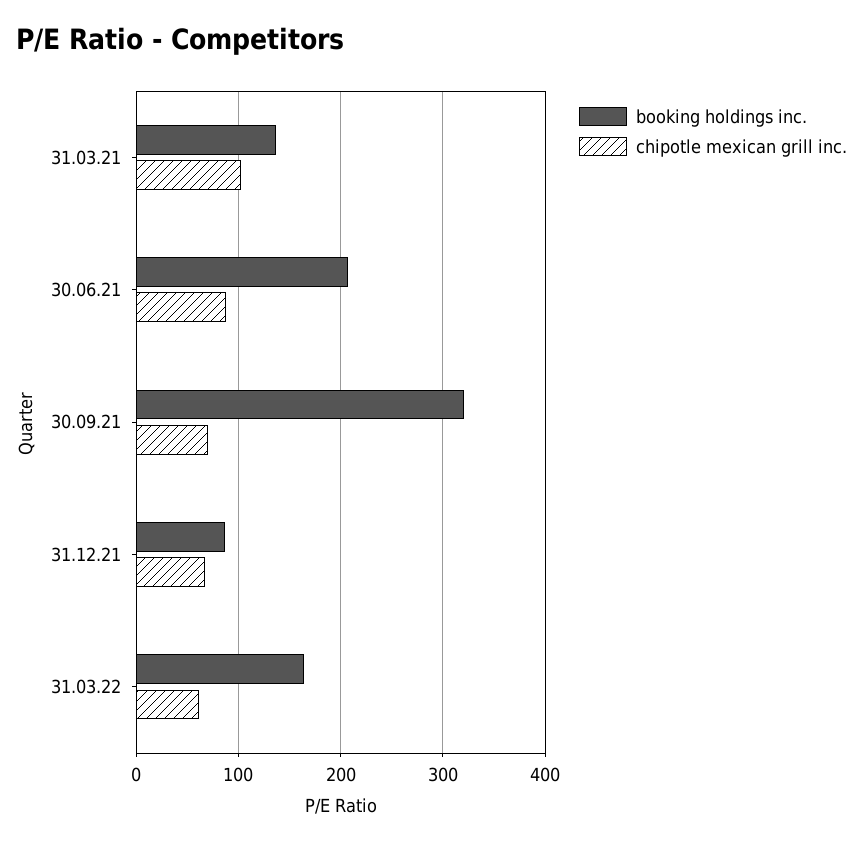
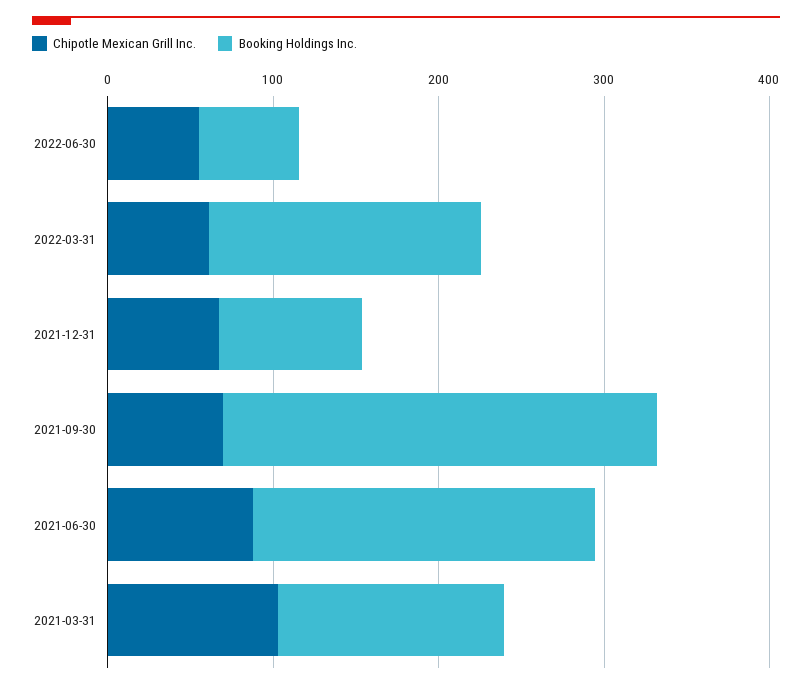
booking holdings inc., 30.09.21: 320 -> 260
chipotle mexican grill inc., 2022-06-30: none -> 60
booking holdings inc., 2022-06-30: none -> 60

